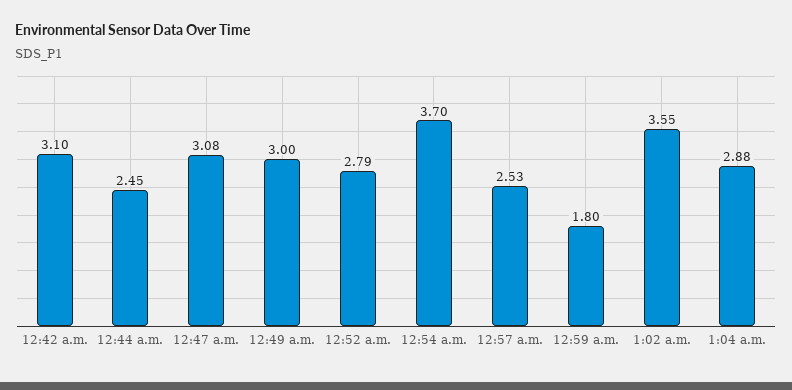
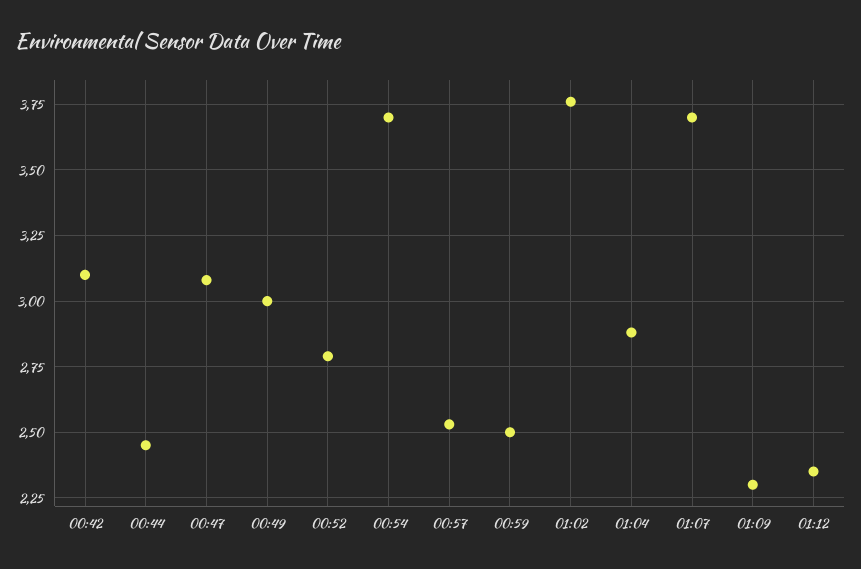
12:59 a.m.: 1.8 -> 2.5
1:02 a.m.: 3.55 -> 3.75
01:07: none -> 3.7
01:09: none -> 2.3
01:12: none -> 2.35

